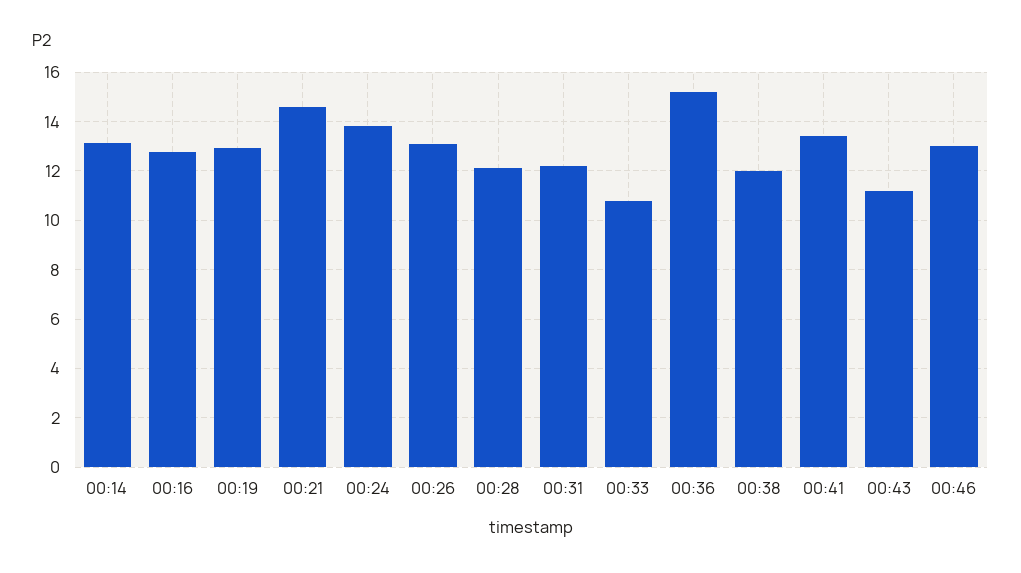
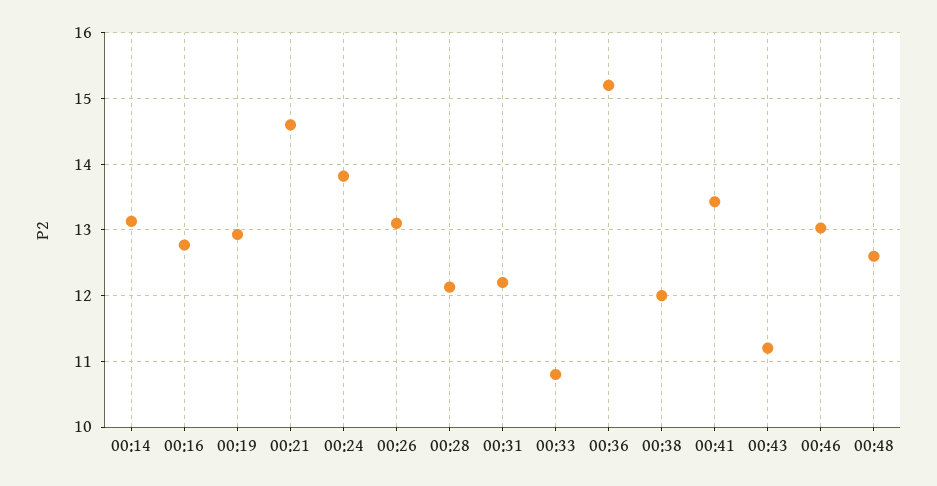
00:48: none -> 12.6

